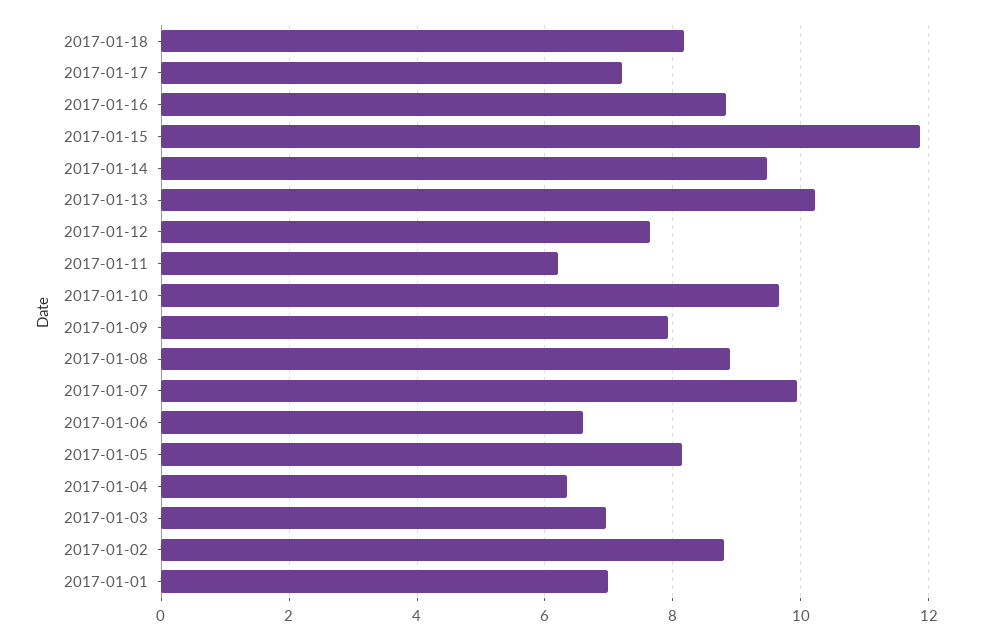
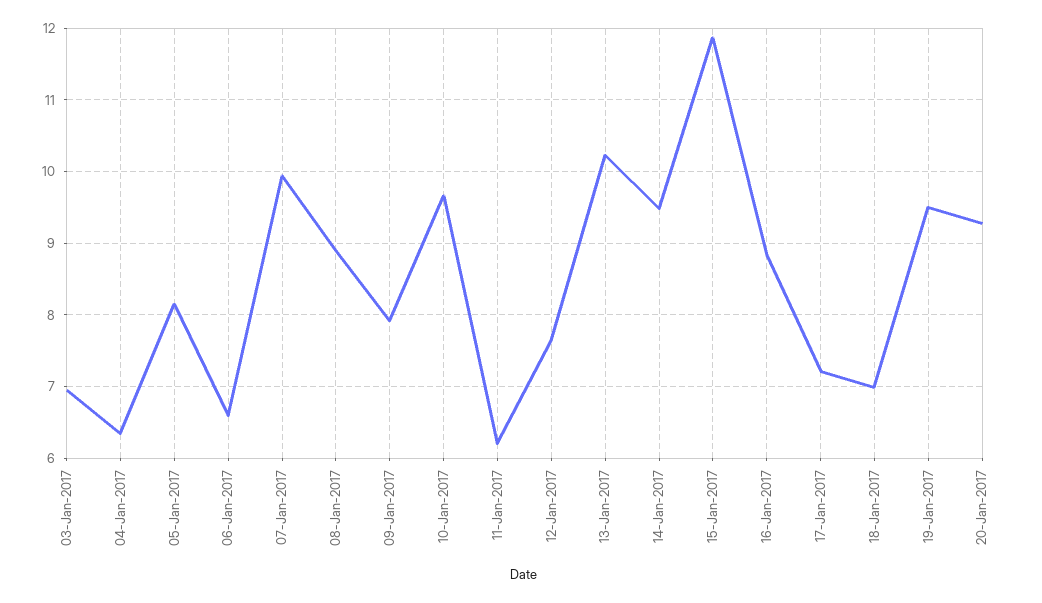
2017-01-18: 8.2 -> 7
2017-01-02: 8.8 -> none
2017-01-01: 7 -> none
19-Jan-2017: none -> 9.5
20-Jan-2017: none -> 9.3

